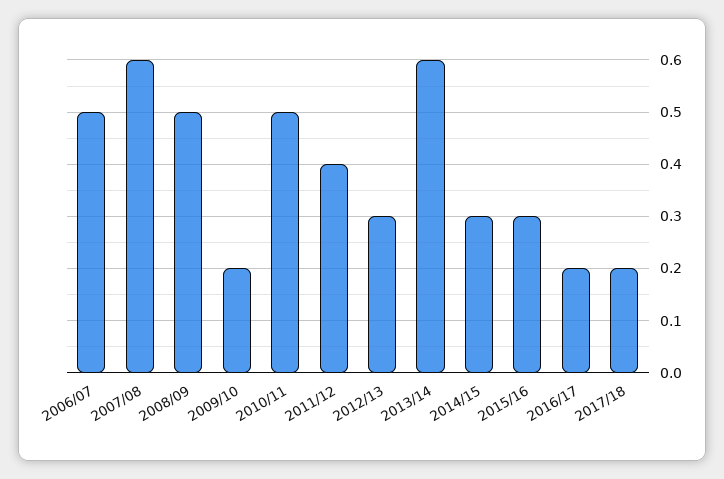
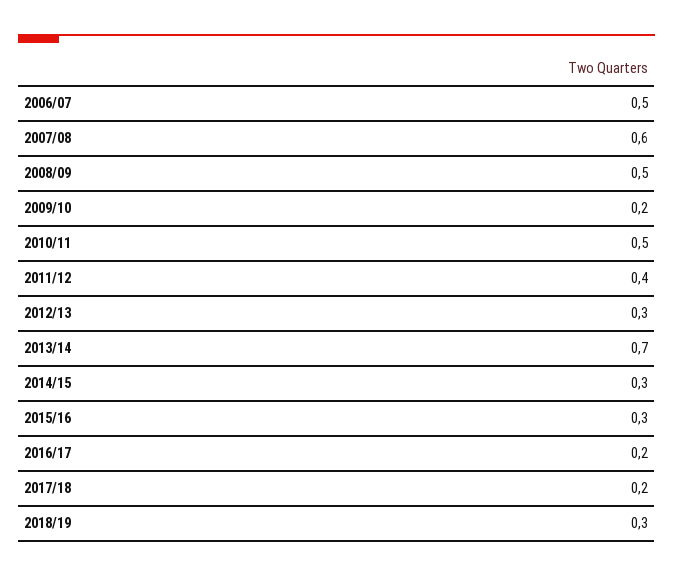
2013/14: 0.6 -> 0.7
2018/19: none -> 0.3

